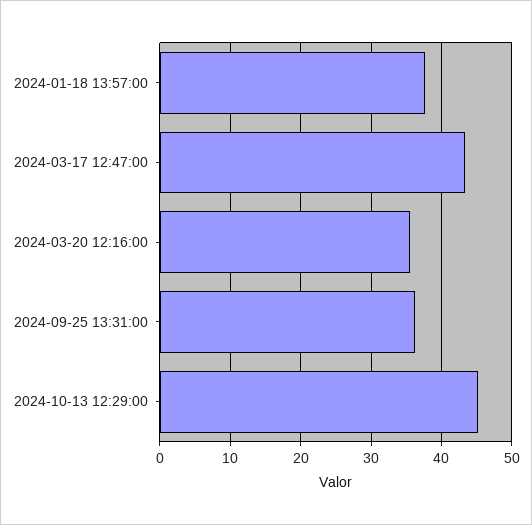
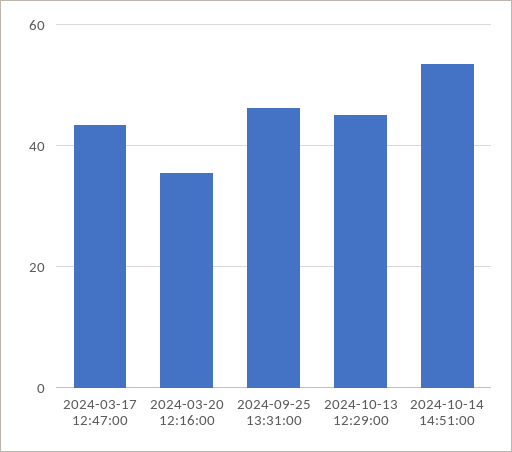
2024-01-18 13:57:00: 38 -> none
2024-09-25 13:31:00: 36 -> 46
2024-10-14 14:51:00: none -> 54

